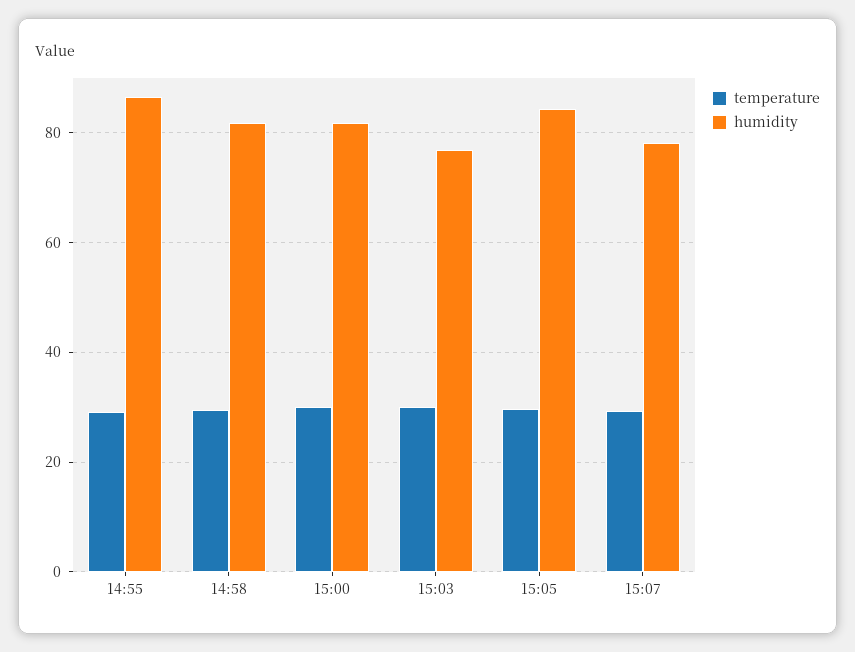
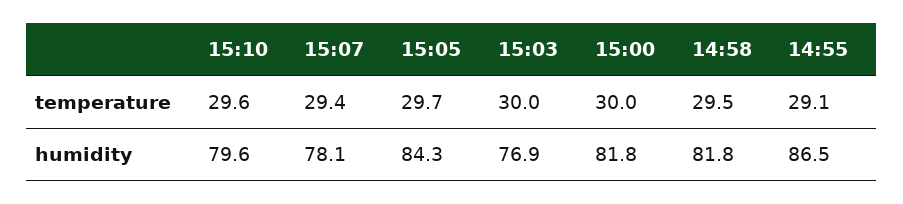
temperature, 15:10: none -> 29.6
humidity, 15:10: none -> 79.6

